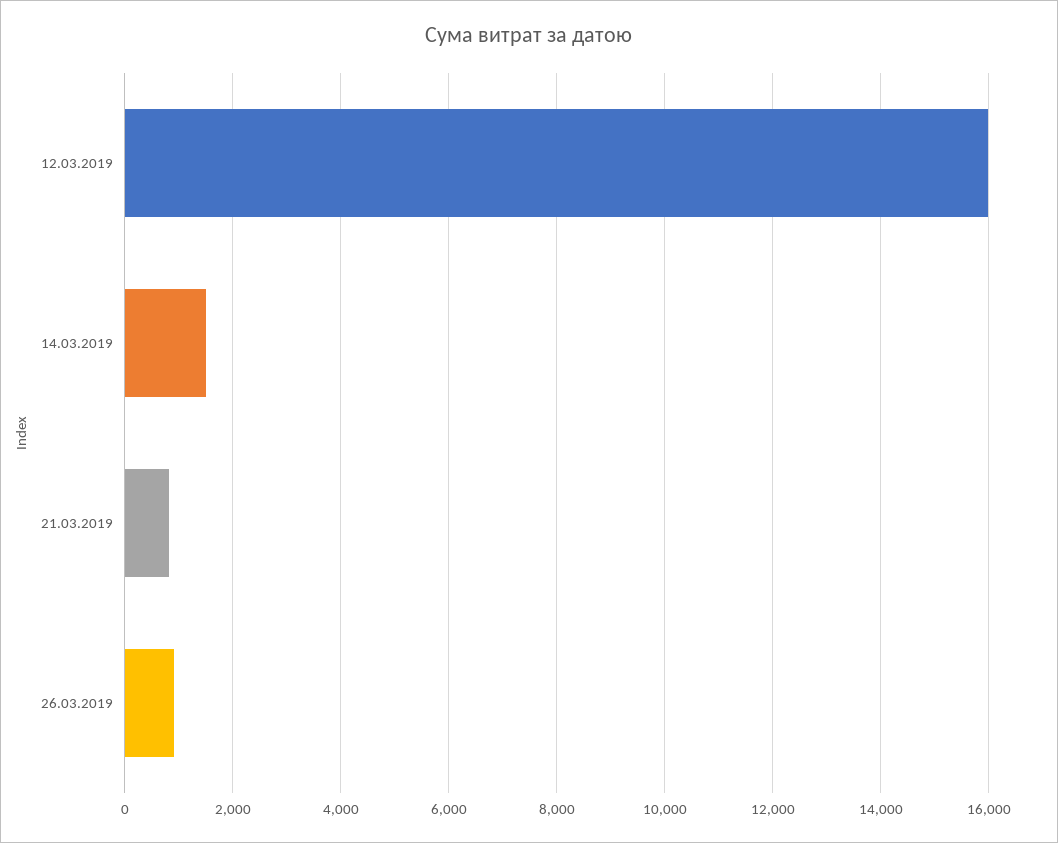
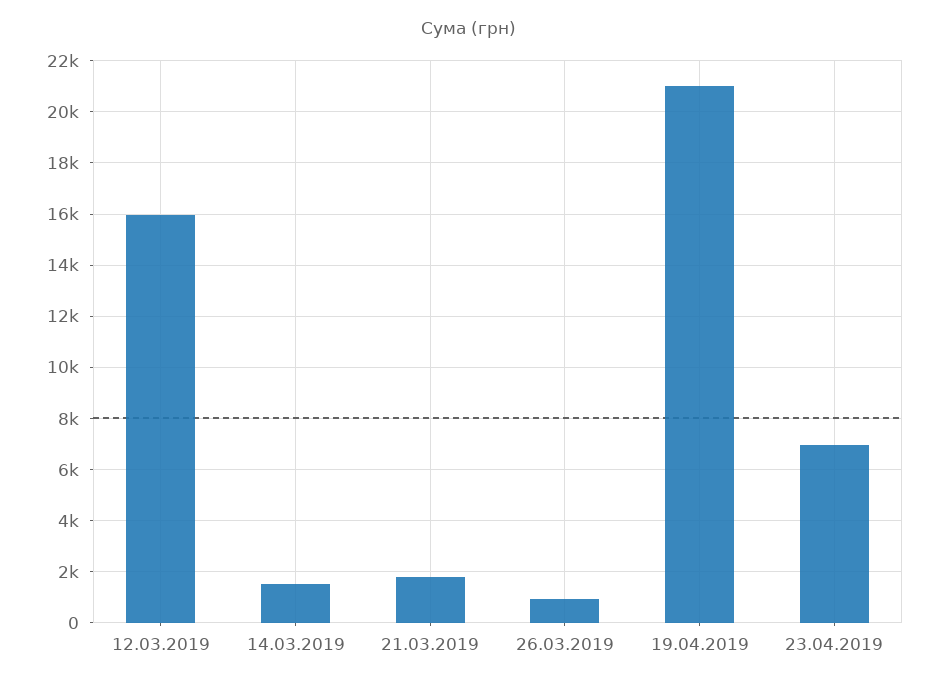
21.03.2019: 800 -> 1750
19.04.2019: none -> 21000
23.04.2019: none -> 7000

